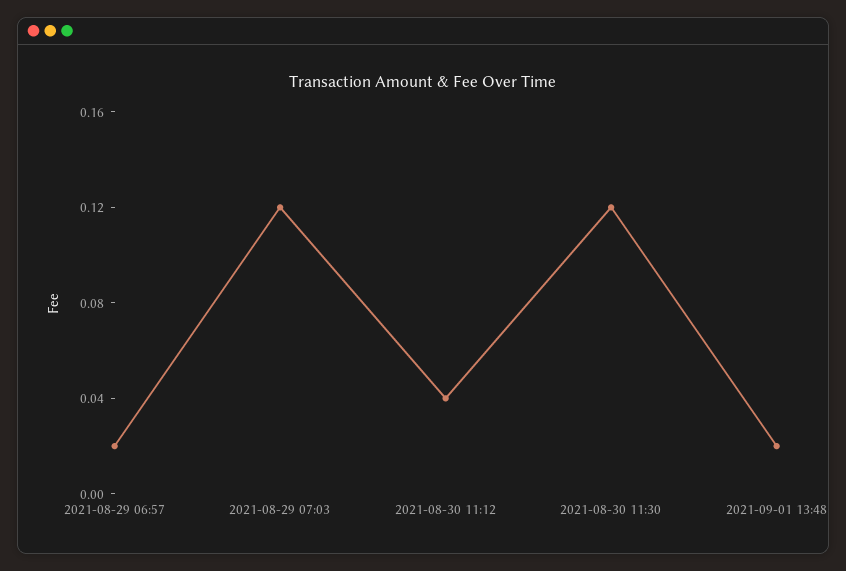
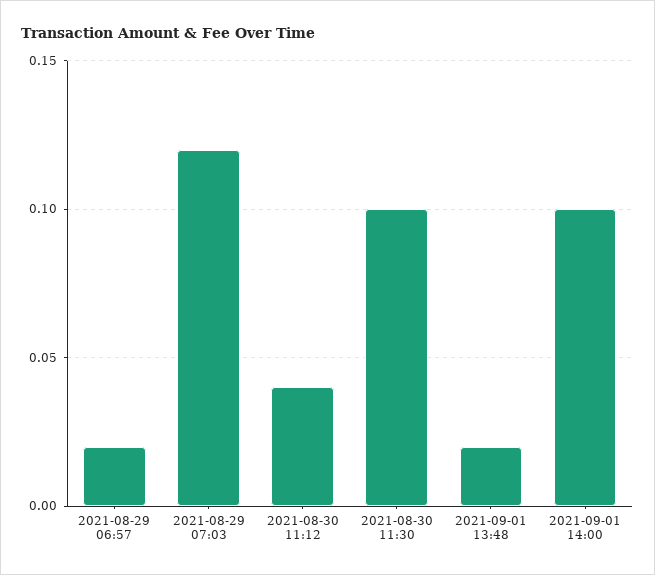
2021-08-30 11:30: 0.12 -> 0.1
2021-09-01 14:00: none -> 0.1

